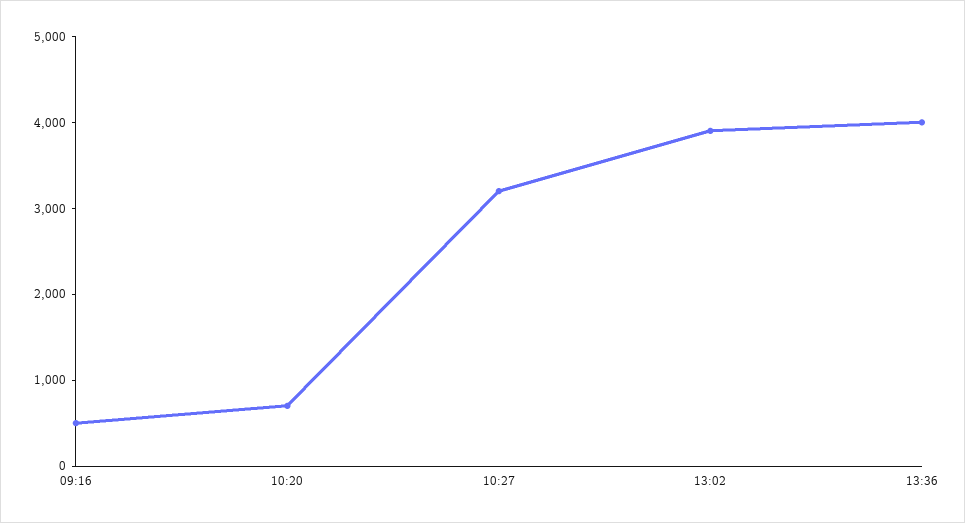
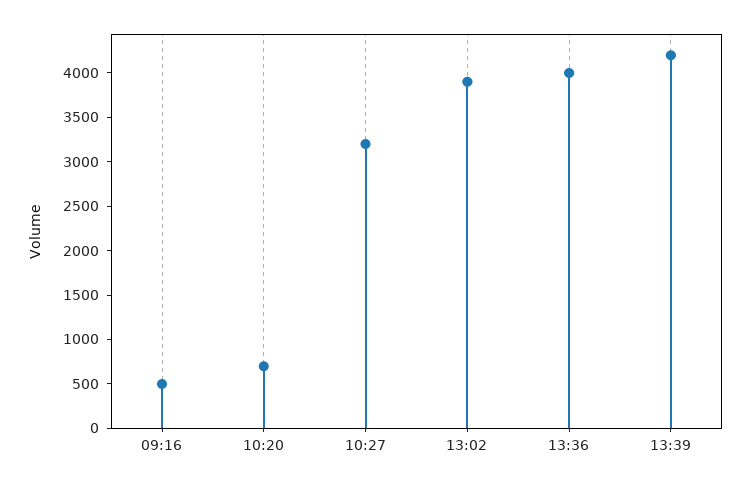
13:39: none -> 4200

